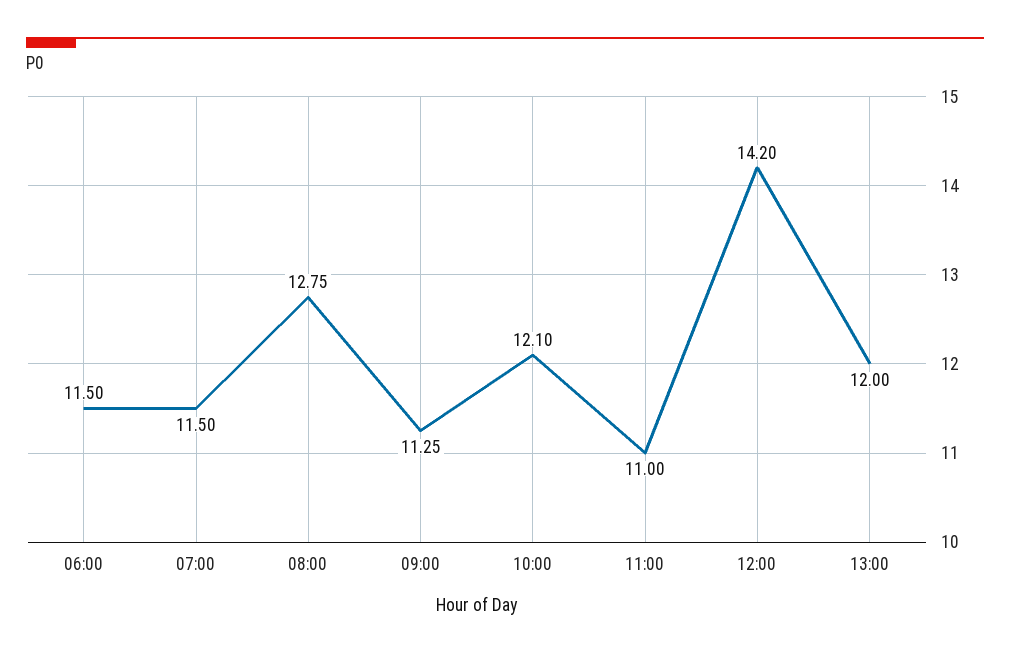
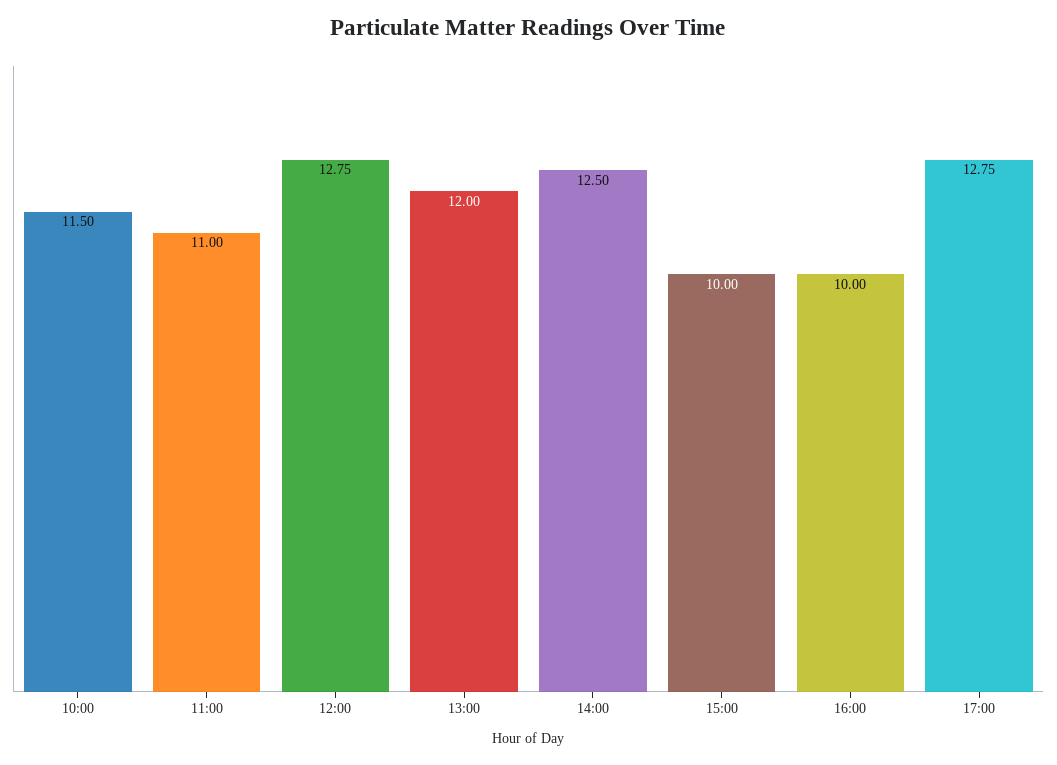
06:00: 11.5 -> none
07:00: 11.5 -> none
08:00: 12.75 -> none
09:00: 11.25 -> none
10:00: 12.1 -> 11.5
12:00: 14.2 -> 12.75
14:00: none -> 12.5
15:00: none -> 10
16:00: none -> 10
17:00: none -> 12.75

